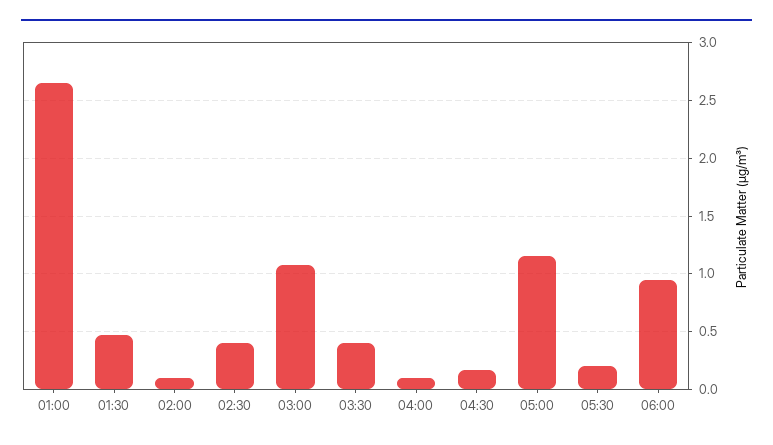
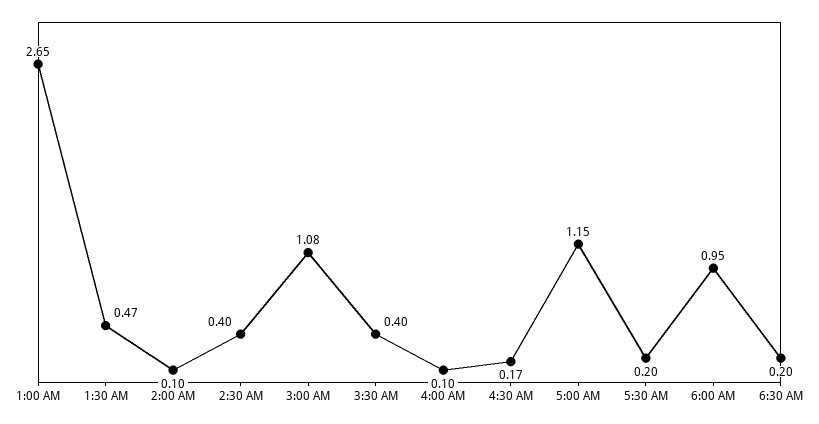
6:30 AM: none -> 0.2

